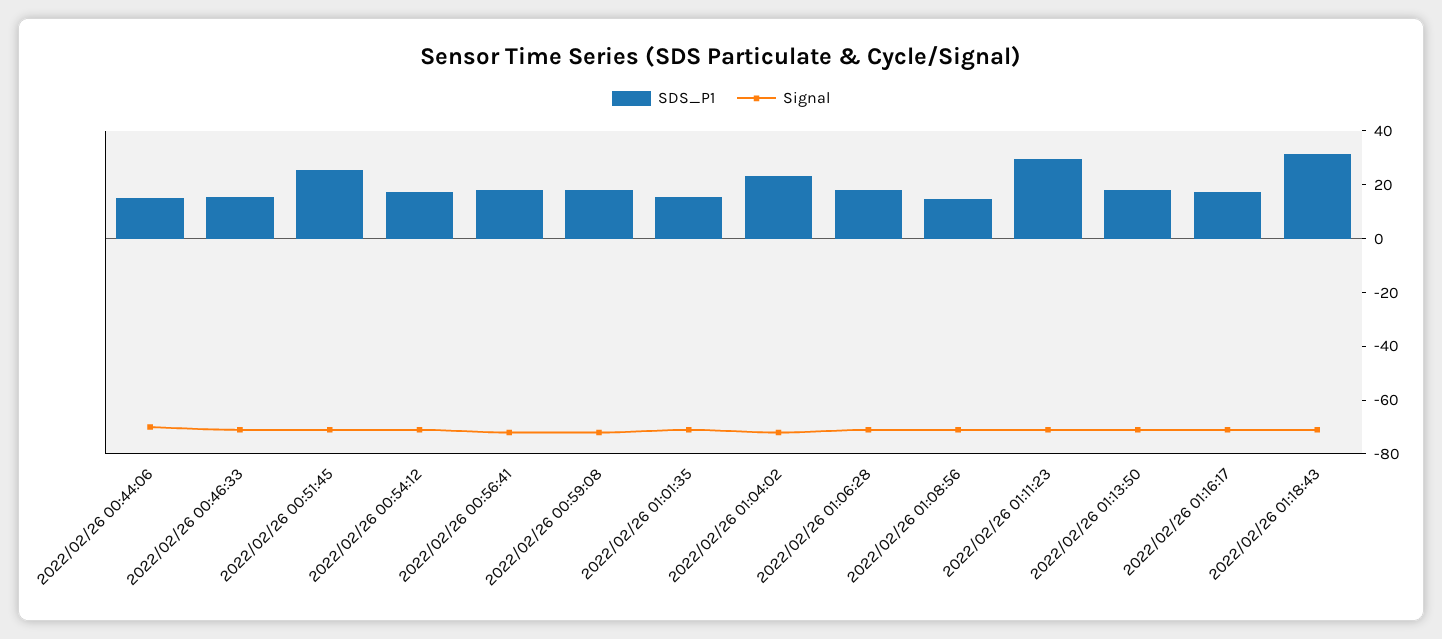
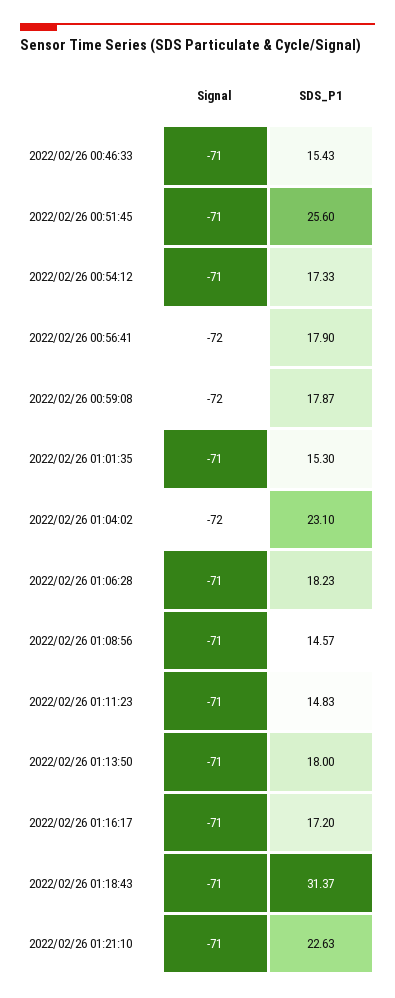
SDS_P1, 2022/02/26 00:44:06: 15 -> none
Signal, 2022/02/26 00:44:06: -70 -> none
SDS_P1, 2022/02/26 01:11:23: 30 -> 14.83
Signal, 2022/02/26 01:21:10: none -> -71
SDS_P1, 2022/02/26 01:21:10: none -> 22.63

